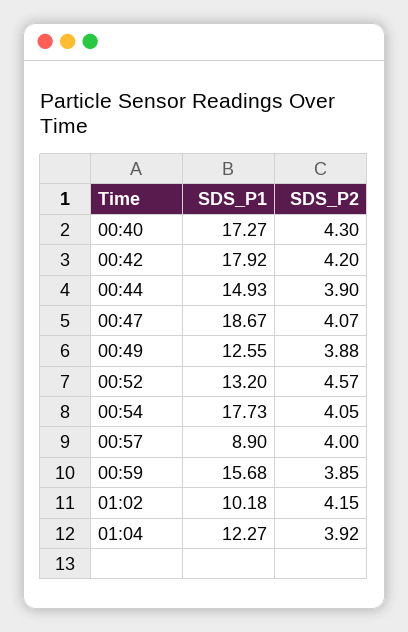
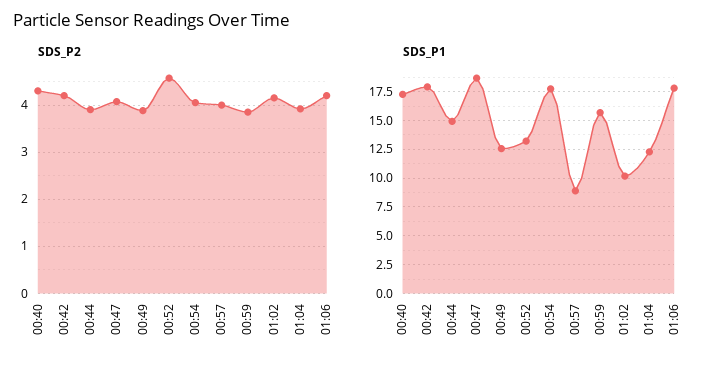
SDS_P2, 01:06: none -> 4.2
SDS_P1, 01:06: none -> 17.5

